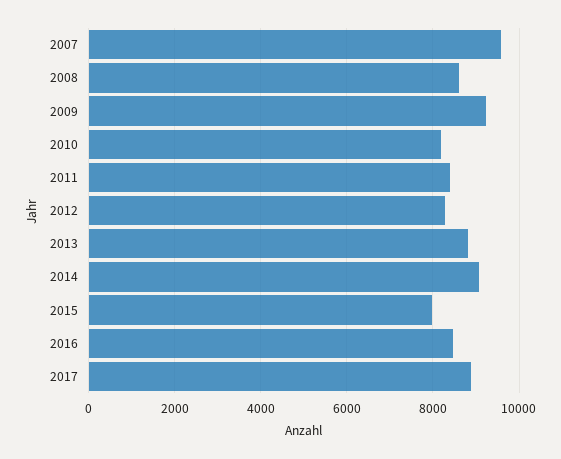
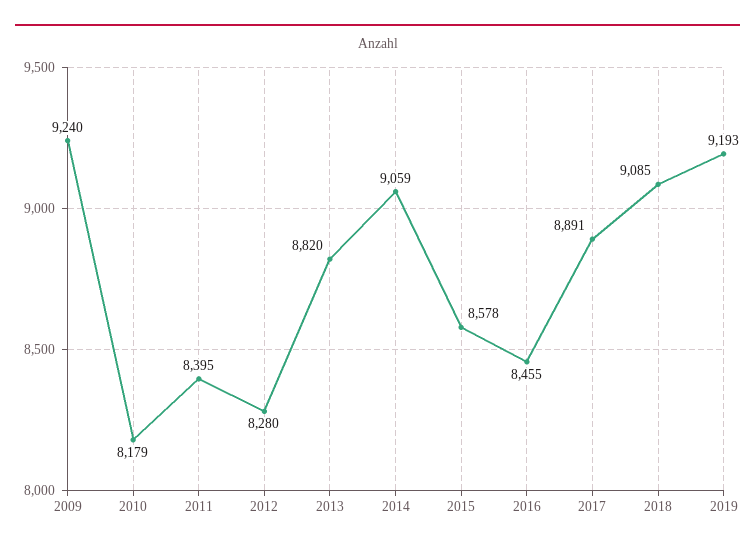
2007: 9600 -> none
2008: 8600 -> none
2015: 8000 -> 8578
2018: none -> 9085
2019: none -> 9193

